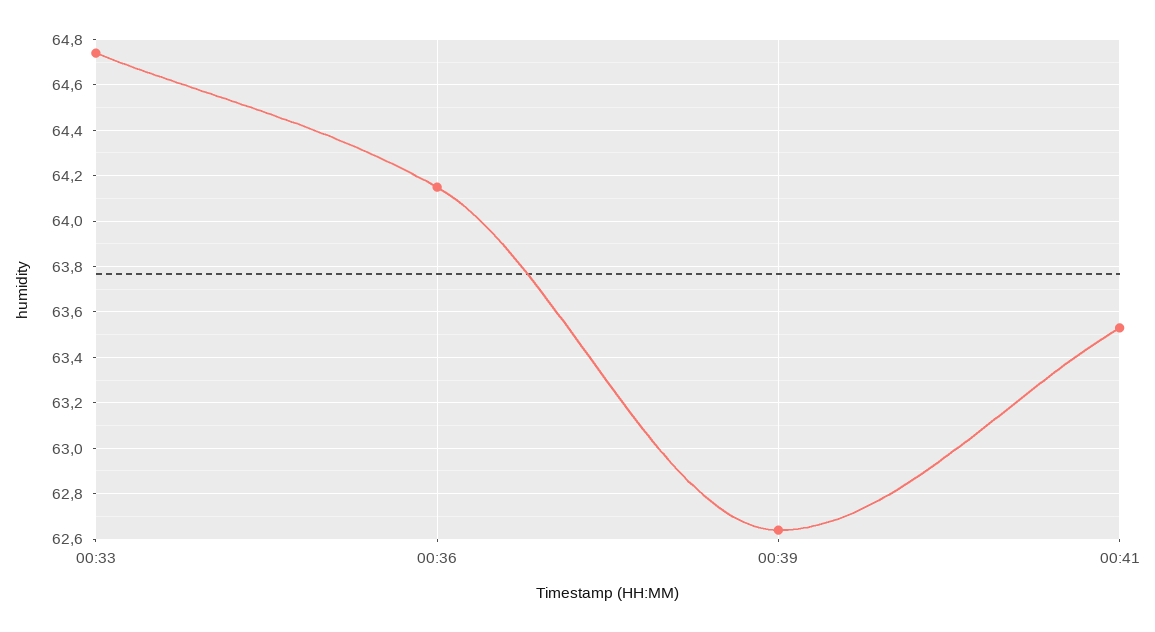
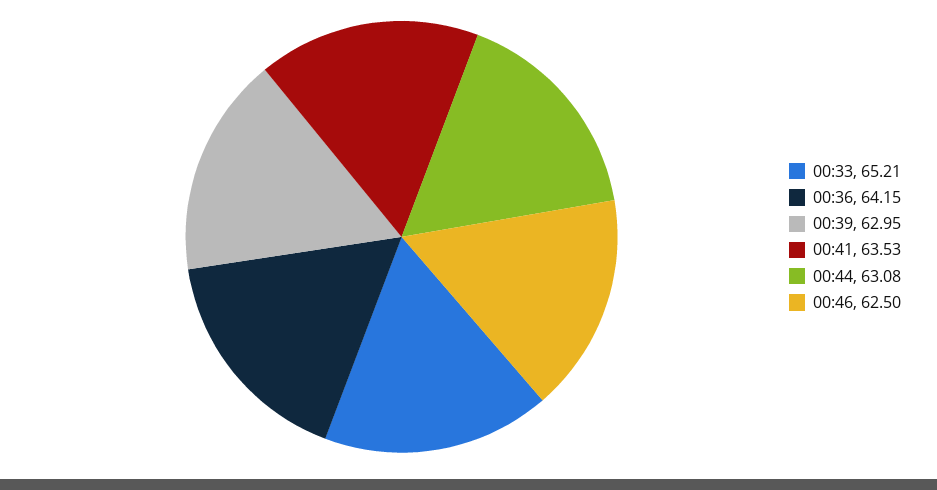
00:33: 64.75 -> 65.21
00:39: 62.65 -> 62.95
00:44: none -> 63.08
00:46: none -> 62.5

